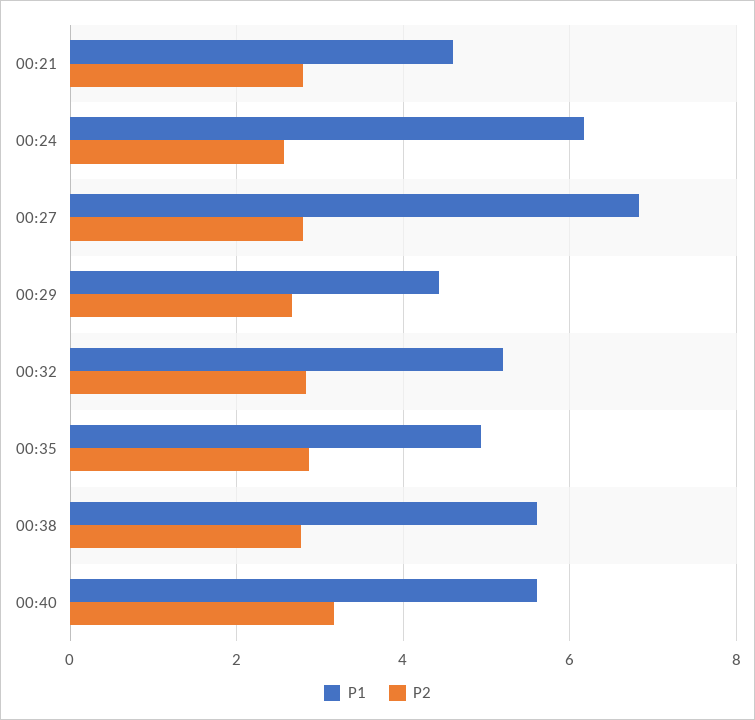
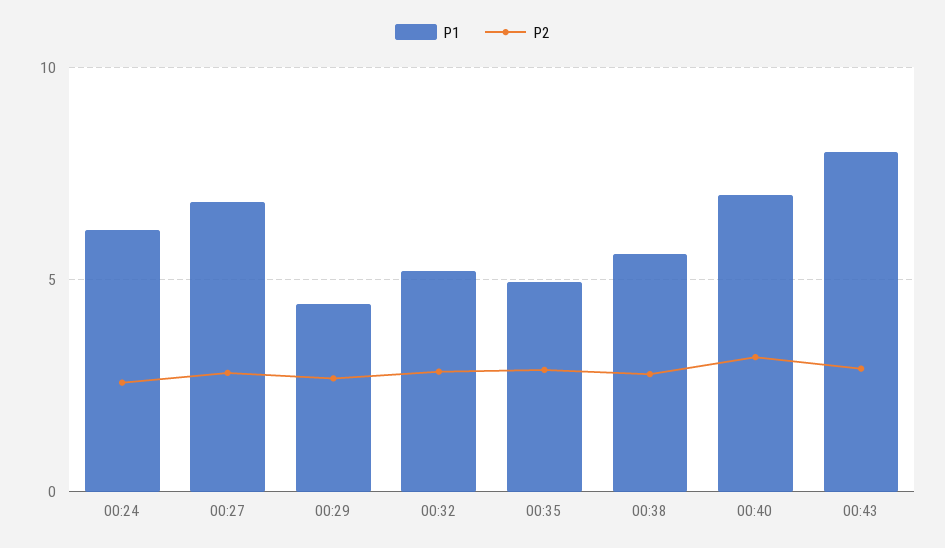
P1, 00:21: 4.6 -> none
P2, 00:21: 2.8 -> none
P1, 00:40: 5.6 -> 7
P1, 00:43: none -> 8
P2, 00:43: none -> 3

